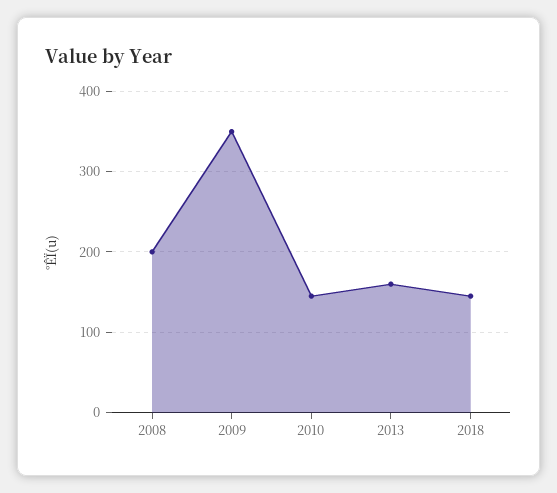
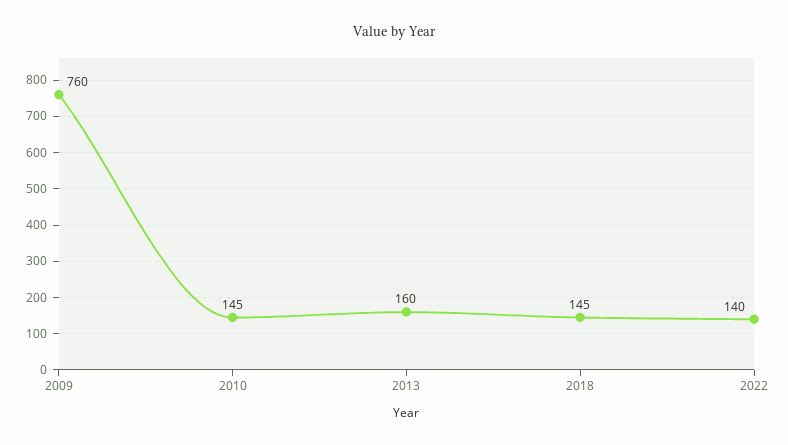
2008: 200 -> none
2009: 350 -> 760
2022: none -> 140

